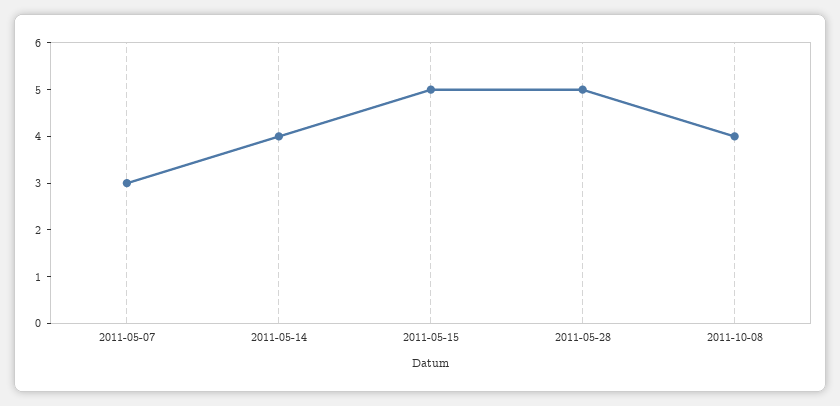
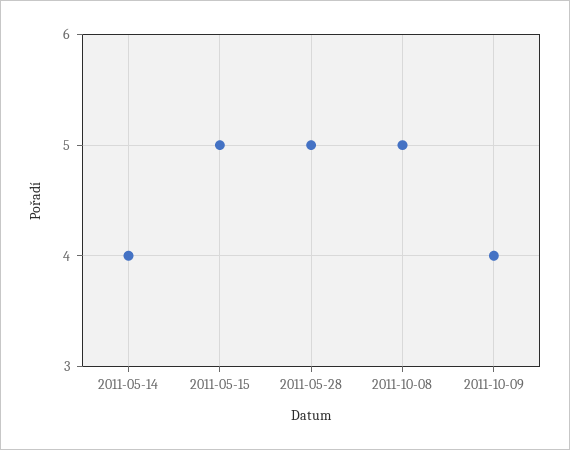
2011-05-07: 3 -> none
2011-10-08: 4 -> 5
2011-10-09: none -> 4

